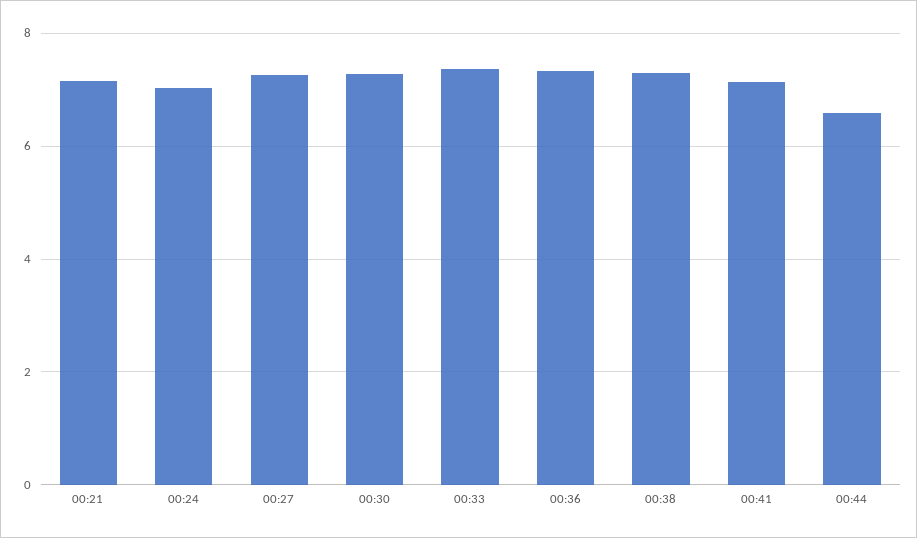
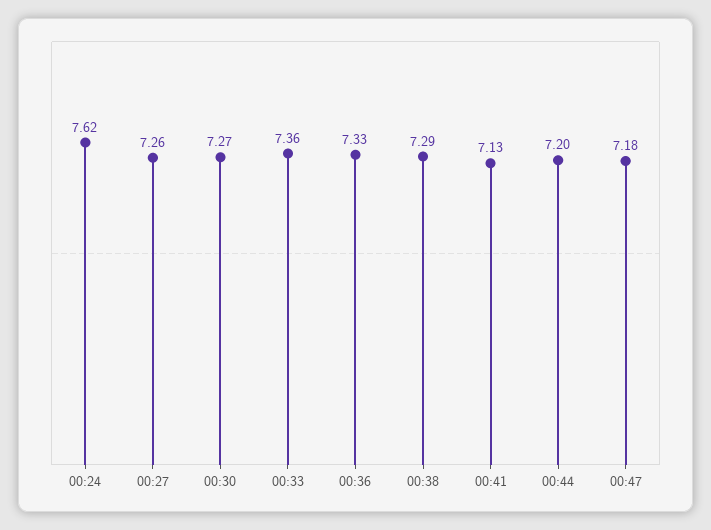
00:21: 7.2 -> none
00:24: 7 -> 7.62
00:44: 6.6 -> 7.2
00:47: none -> 7.18

